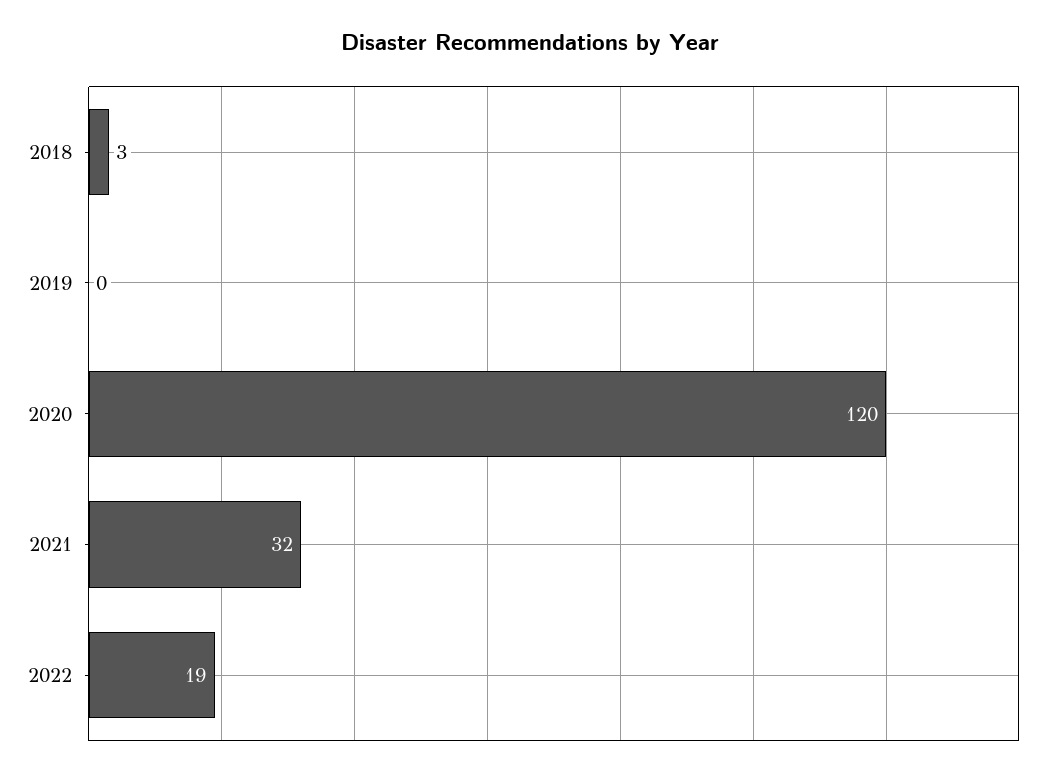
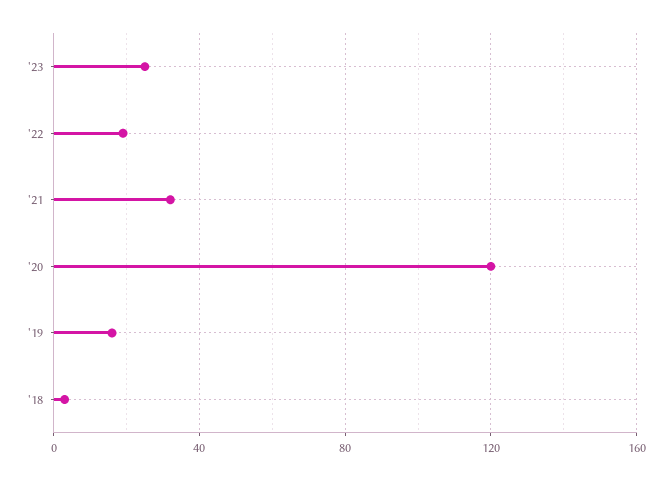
2019: 0 -> 15
'23: none -> 25

